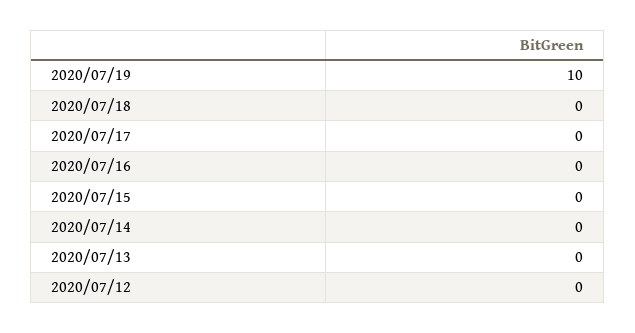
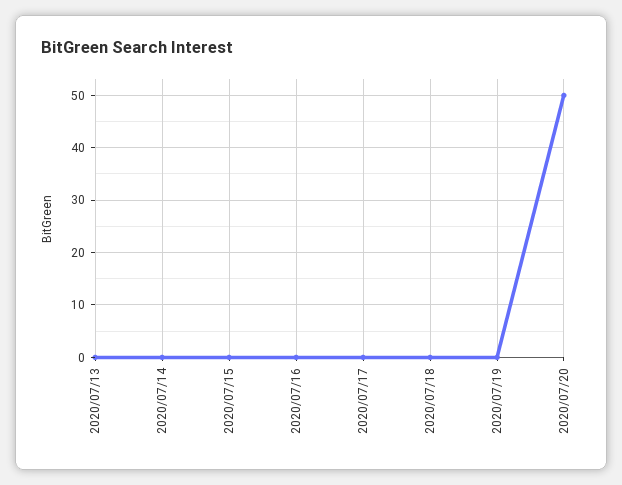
2020/07/19: 10 -> 0
2020/07/12: 0 -> none
2020/07/20: none -> 50

